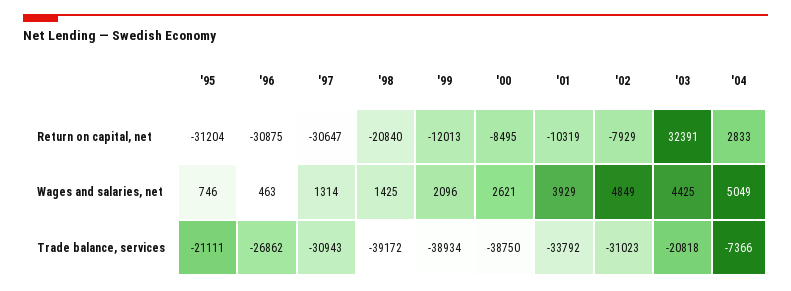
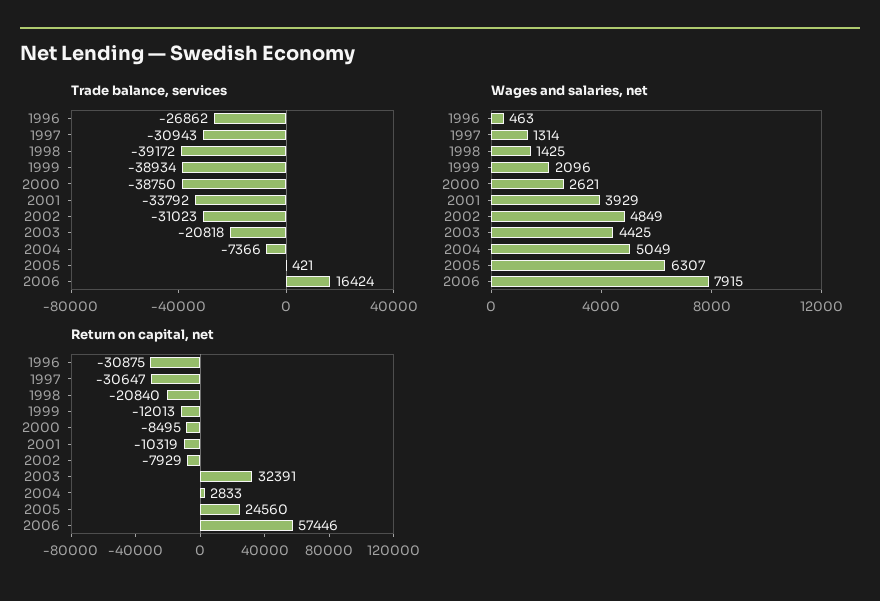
Return on capital, net, '95: -31204 -> none
Wages and salaries, net, '95: 746 -> none
Trade balance, services, '95: -21111 -> none
Trade balance, services, 2005: none -> 421
Trade balance, services, 2006: none -> 16424
Wages and salaries, net, 2005: none -> 6307
Wages and salaries, net, 2006: none -> 7915
Return on capital, net, 2005: none -> 24560
Return on capital, net, 2006: none -> 57446

